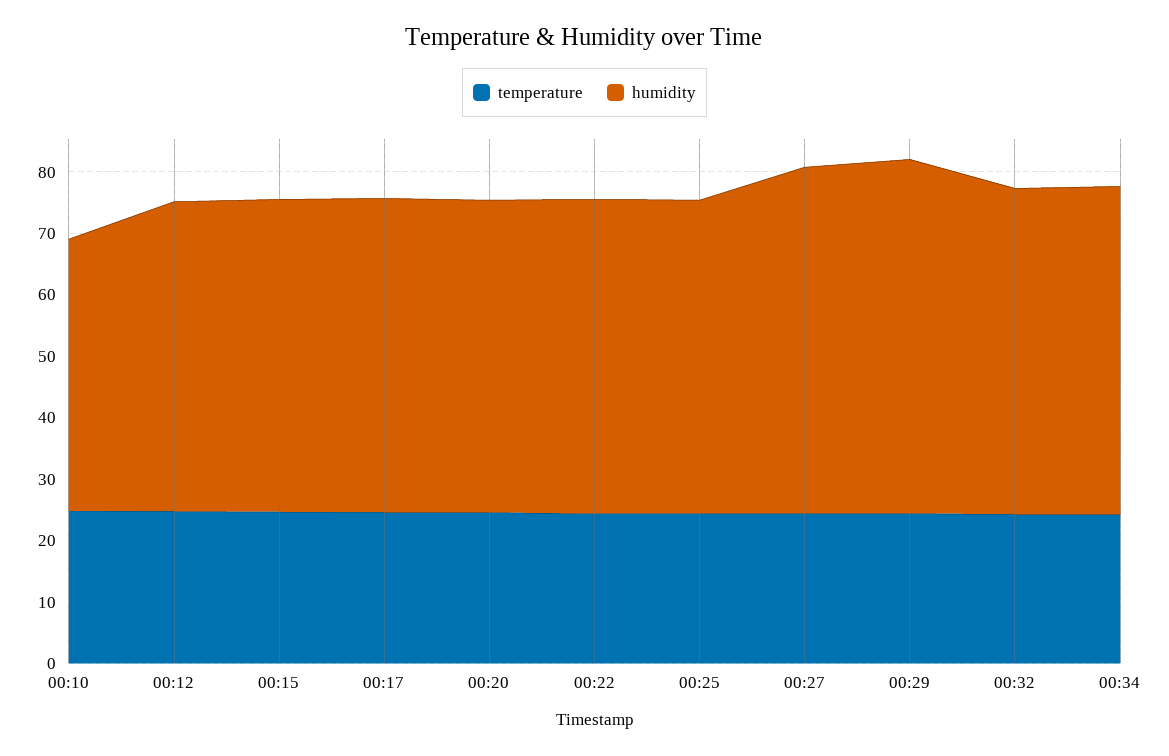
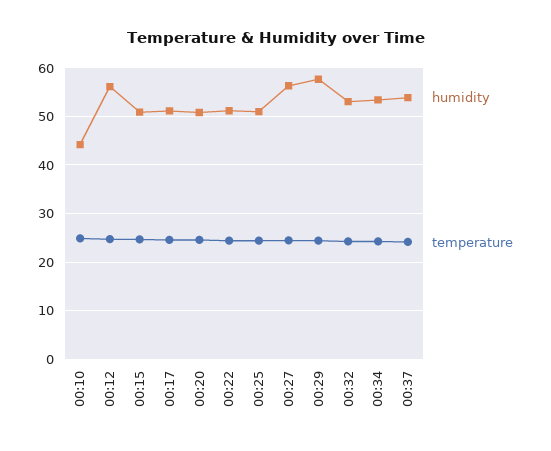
humidity, 00:12: 50 -> 56
humidity, 00:37: none -> 54
temperature, 00:37: none -> 24

